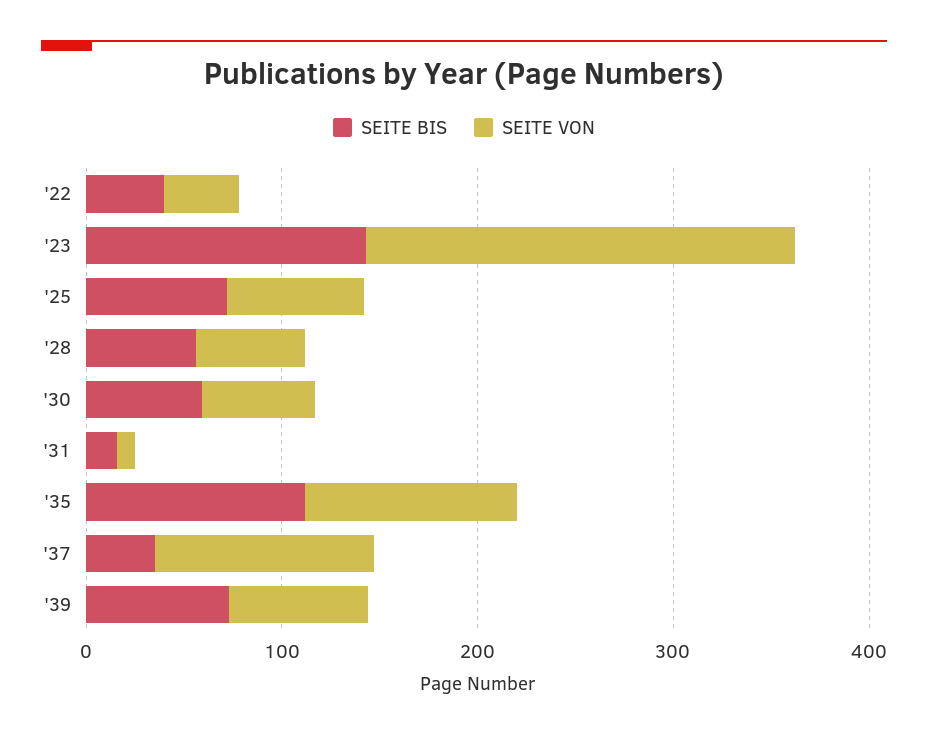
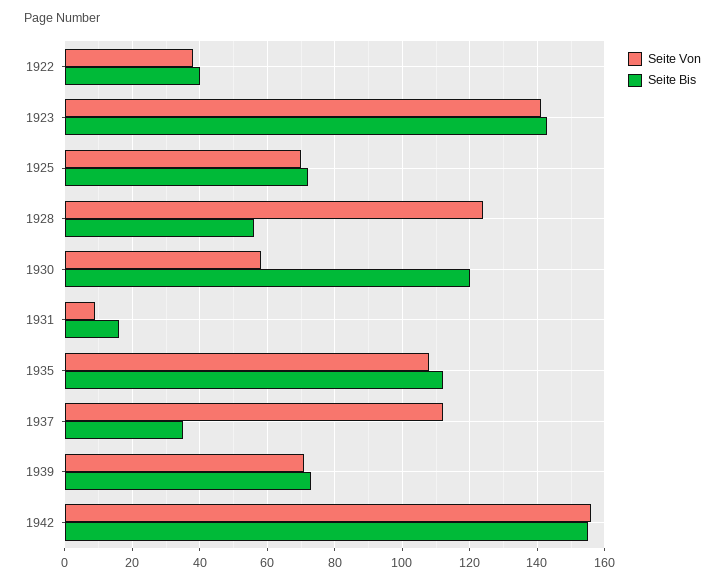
SEITE VON, '23: 220 -> 140
SEITE VON, '28: 60 -> 125
SEITE BIS, '30: 60 -> 120
SEITE VON, 1942: none -> 155
SEITE BIS, 1942: none -> 155

